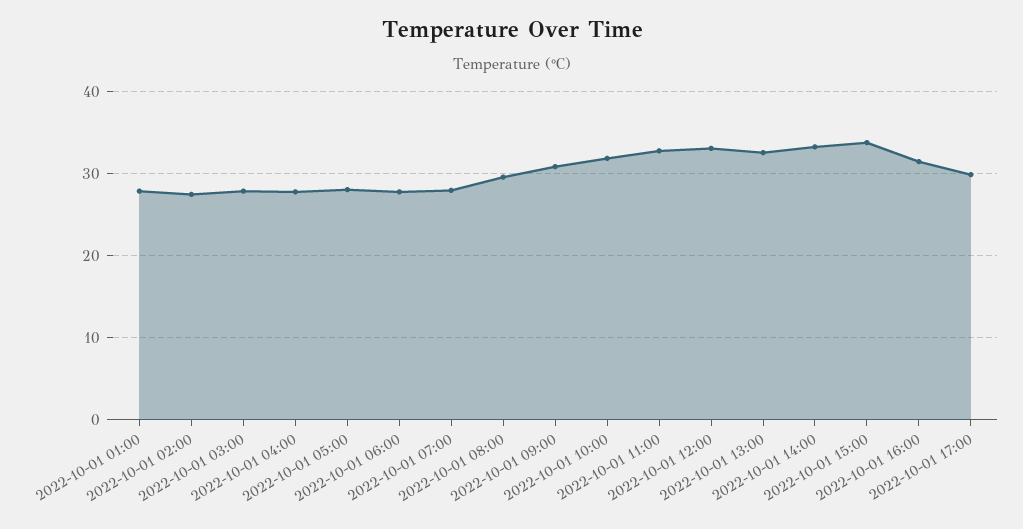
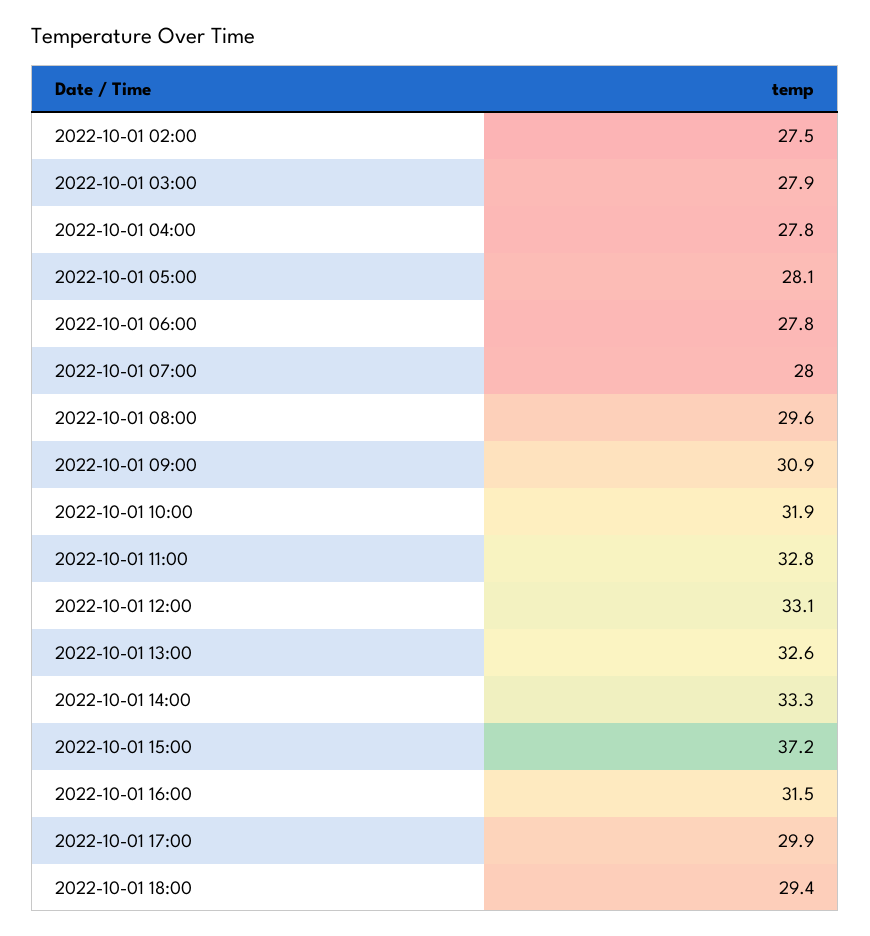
2022-10-01 01:00: 28 -> none
2022-10-01 15:00: 34 -> 37.2
2022-10-01 18:00: none -> 29.4

